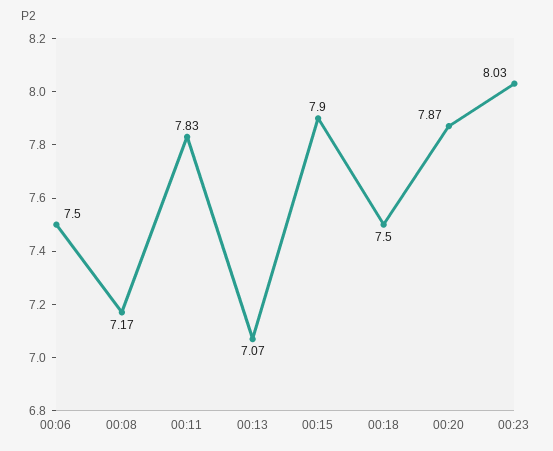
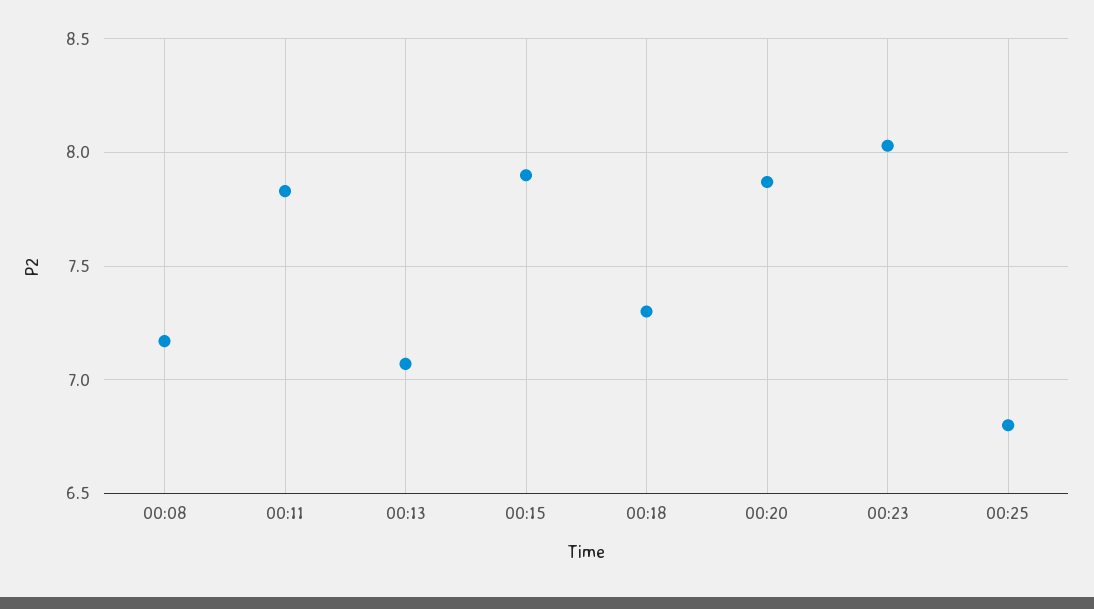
00:06: 7.5 -> none
00:18: 7.5 -> 7.3
00:25: none -> 6.8

